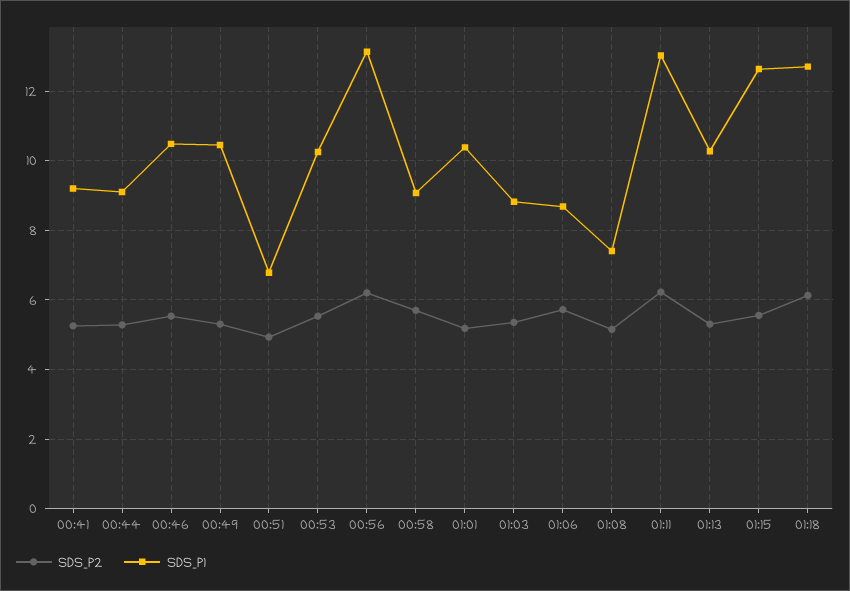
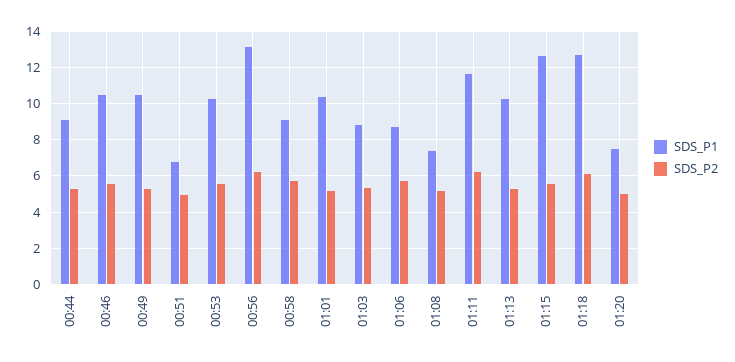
SDS_P2, 00:41: 5.2 -> none
SDS_P1, 00:41: 9.2 -> none
SDS_P1, 01:11: 13 -> 11.5
SDS_P1, 01:20: none -> 7.5
SDS_P2, 01:20: none -> 5

